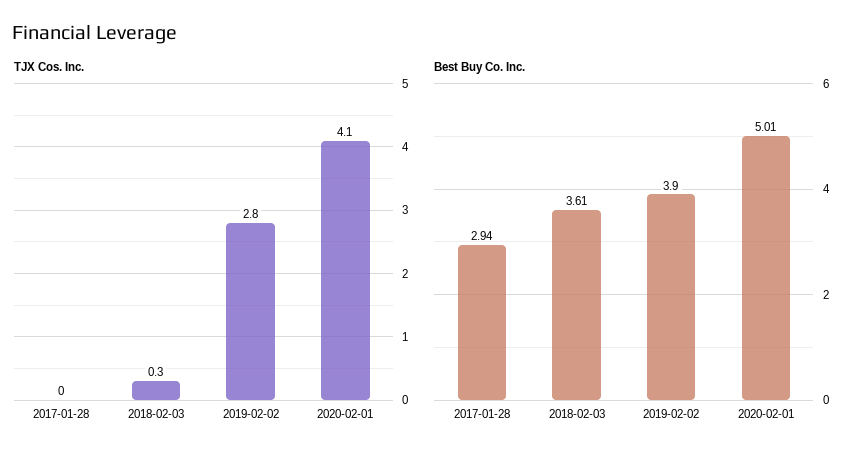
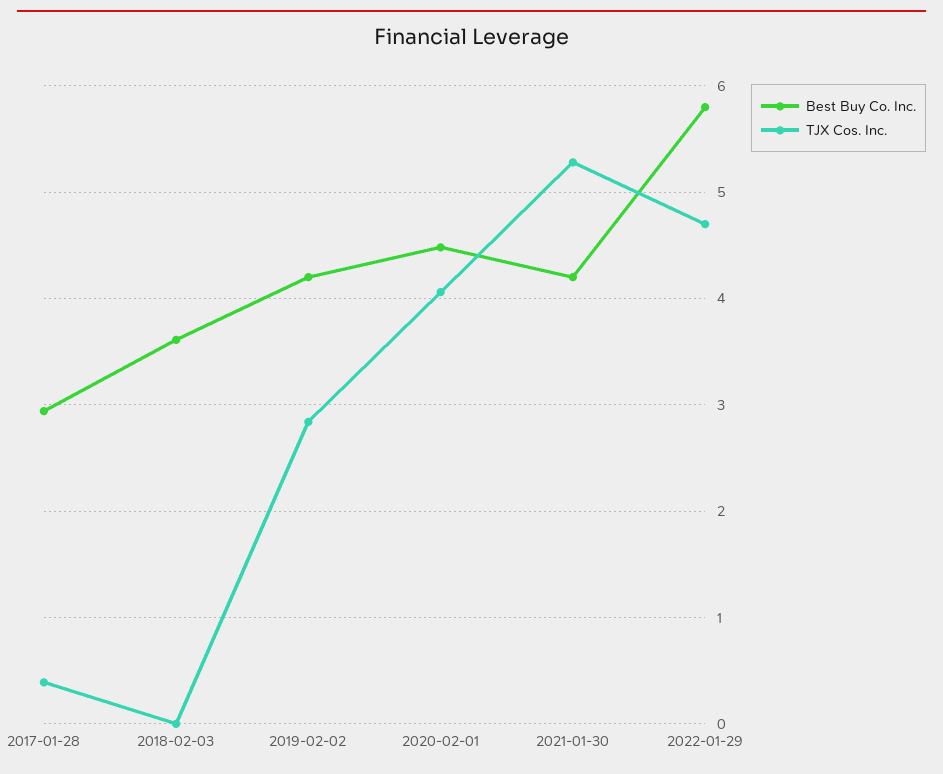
TJX Cos. Inc., 2017-01-28: 0 -> 0.4
TJX Cos. Inc., 2018-02-03: 0.3 -> 0
Best Buy Co. Inc., 2019-02-02: 3.9 -> 4.2
Best Buy Co. Inc., 2020-02-01: 5.01 -> 4.5
Best Buy Co. Inc., 2021-01-30: none -> 4.2
TJX Cos. Inc., 2021-01-30: none -> 5.3
Best Buy Co. Inc., 2022-01-29: none -> 5.8
TJX Cos. Inc., 2022-01-29: none -> 4.7

